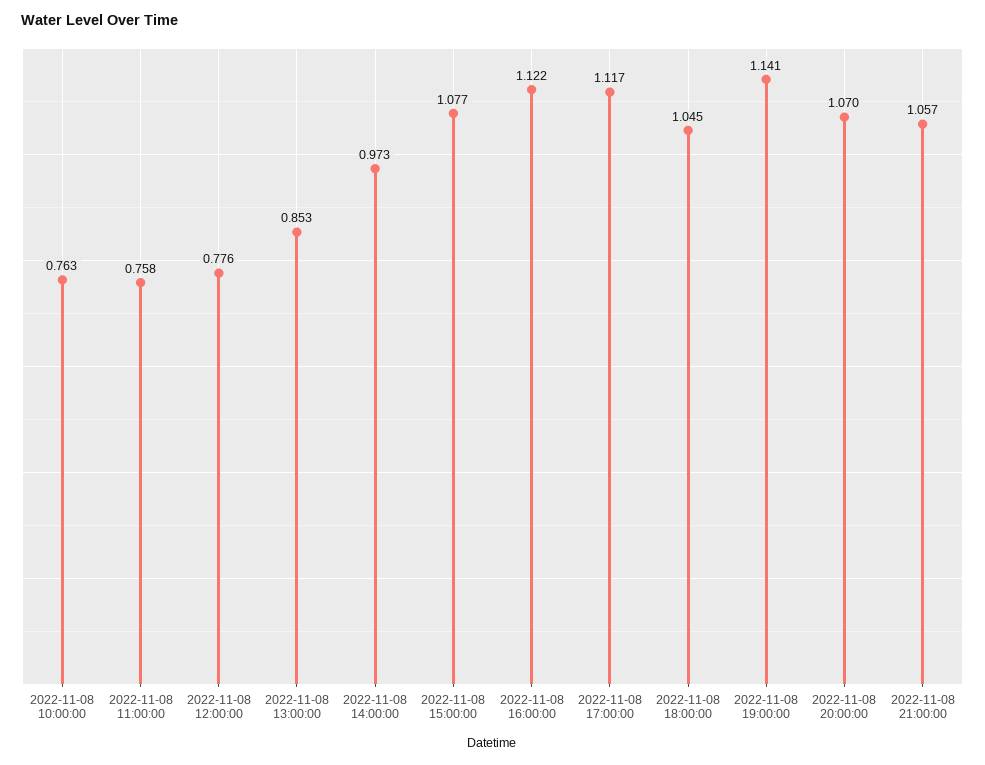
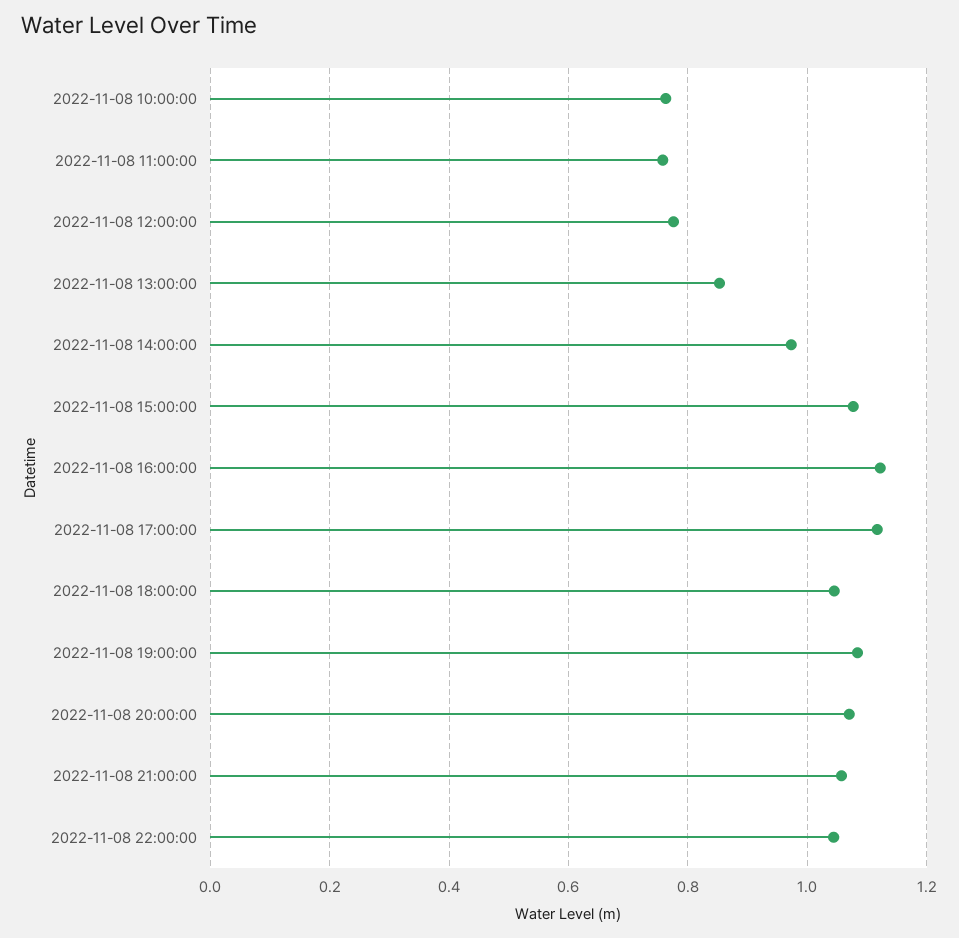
2022-11-08 19:00:00: 1.141 -> 1.08
2022-11-08 22:00:00: none -> 1.04

